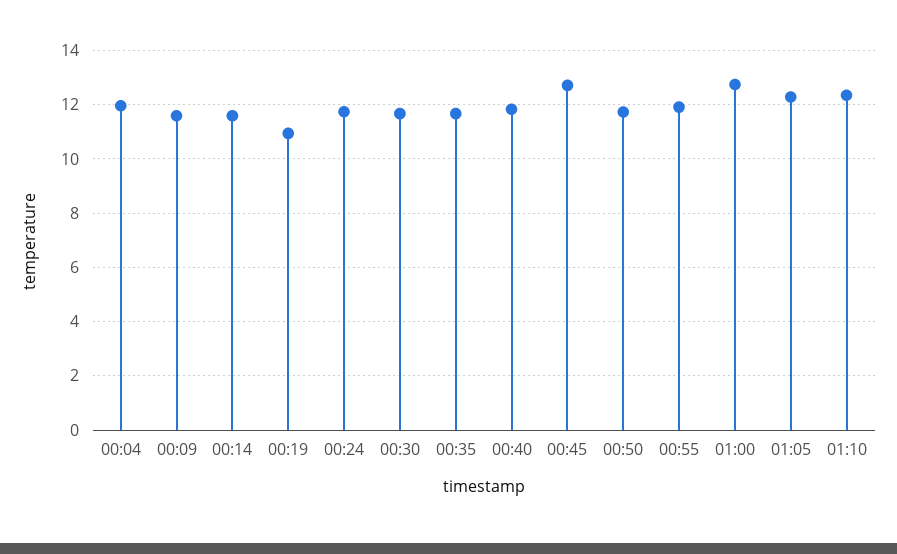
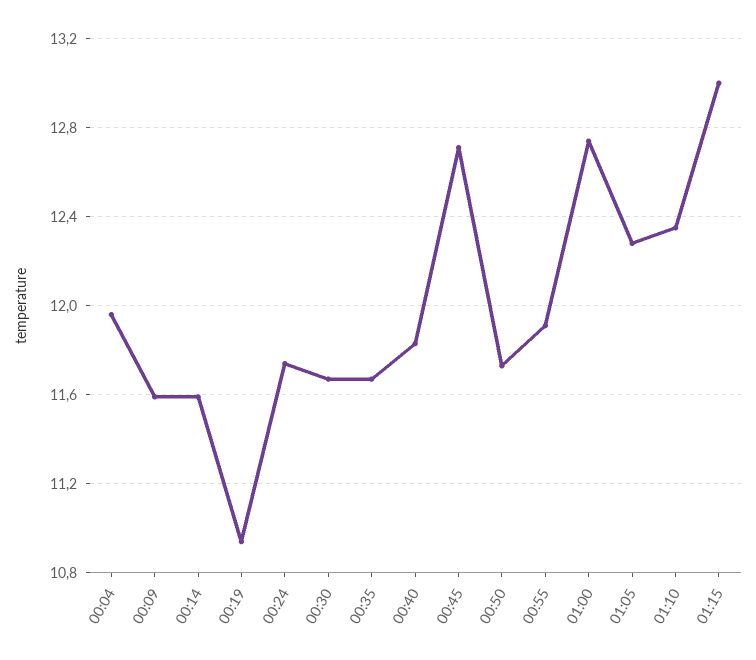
01:15: none -> 13

